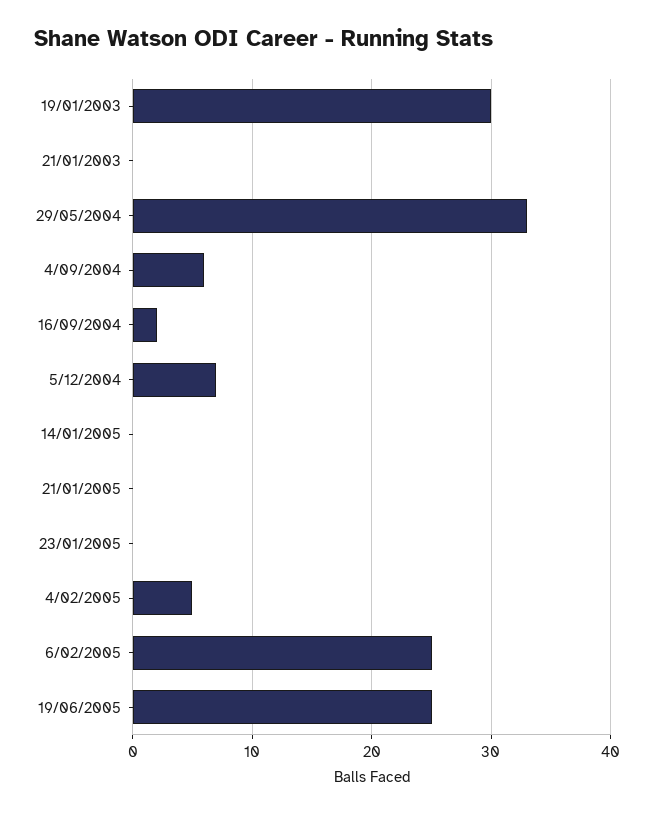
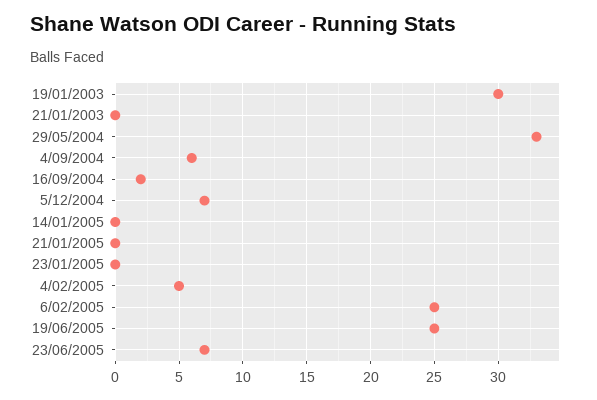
23/06/2005: none -> 7

